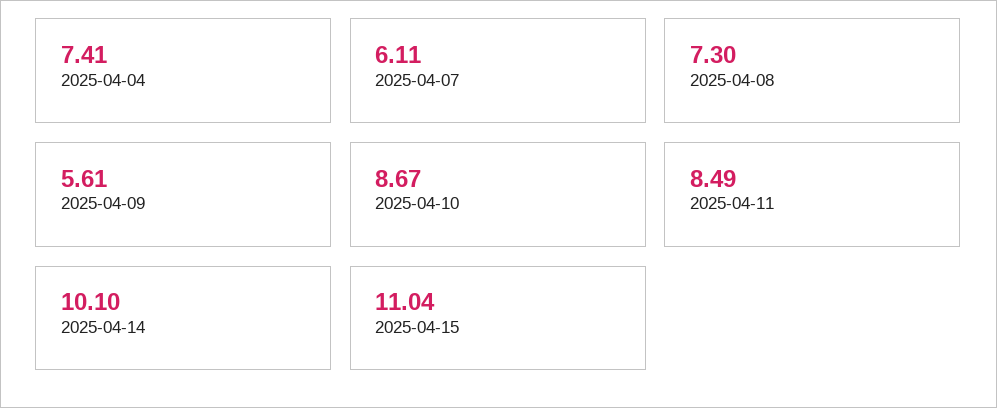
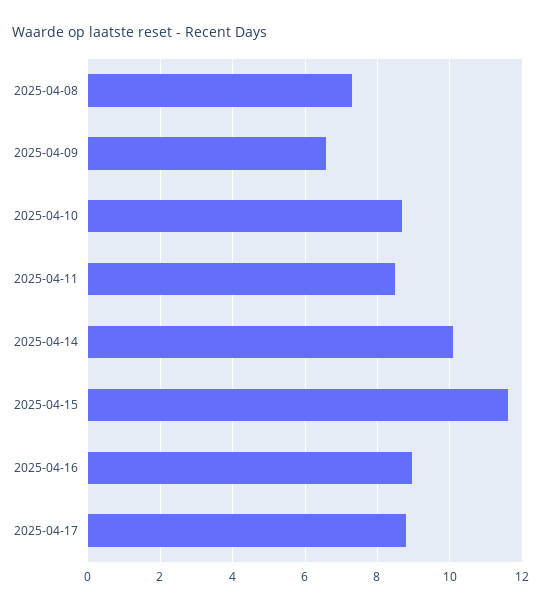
2025-04-04: 7.41 -> none
2025-04-07: 6.11 -> none
2025-04-09: 5.61 -> 6.6
2025-04-15: 11.04 -> 11.6
2025-04-16: none -> 9
2025-04-17: none -> 8.8

